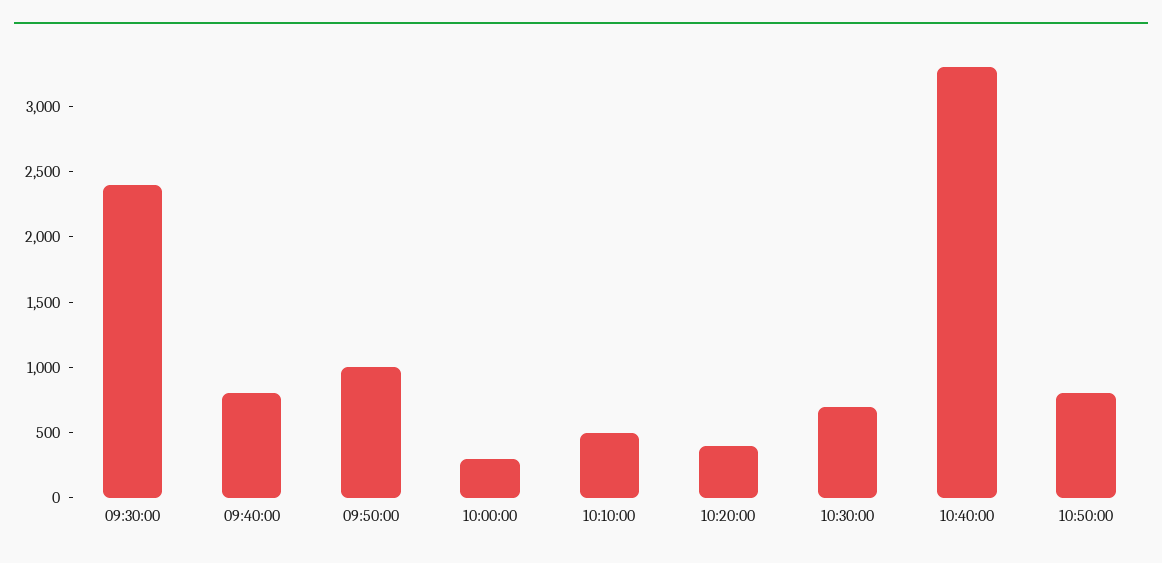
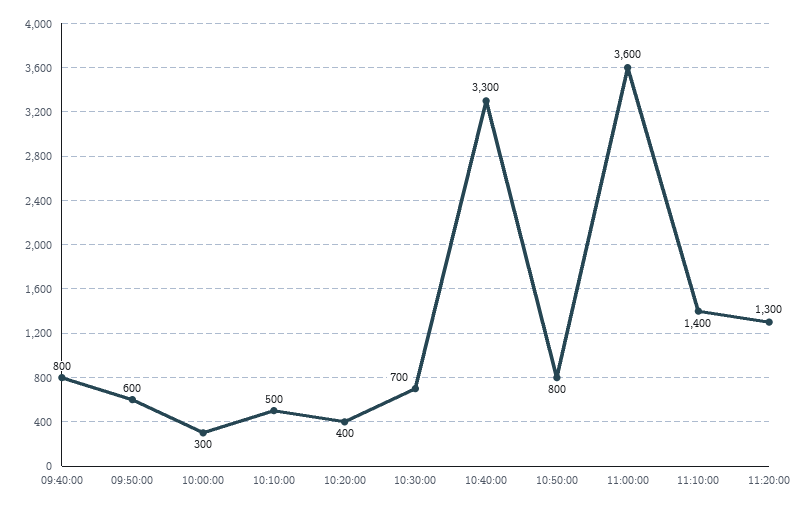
09:30:00: 2400 -> none
09:50:00: 1000 -> 600
11:00:00: none -> 3600
11:10:00: none -> 1400
11:20:00: none -> 1300

